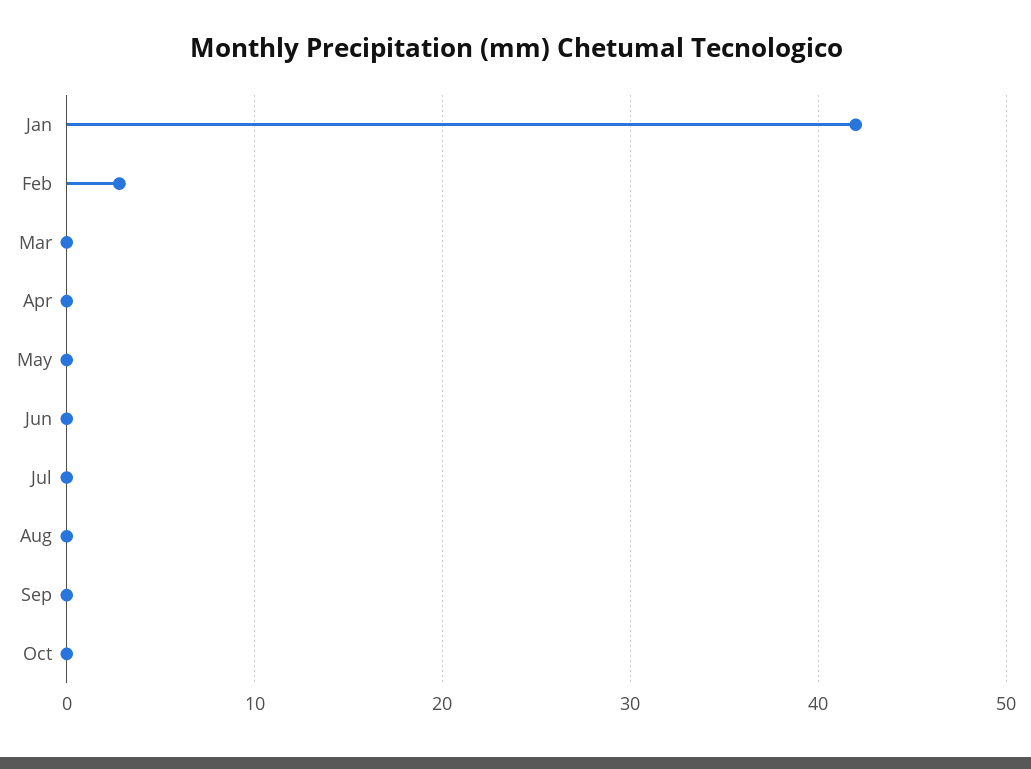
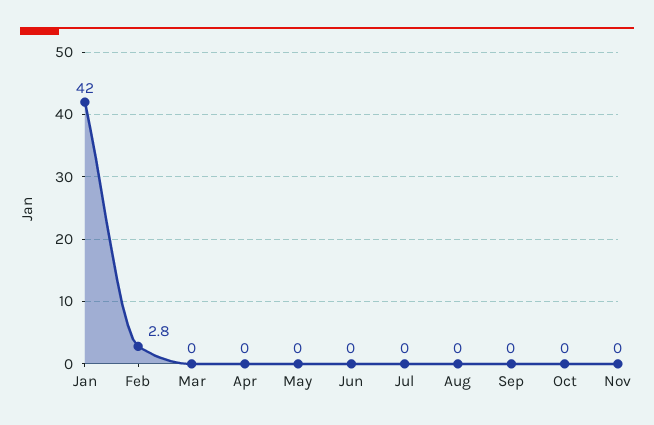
Nov: none -> 0

